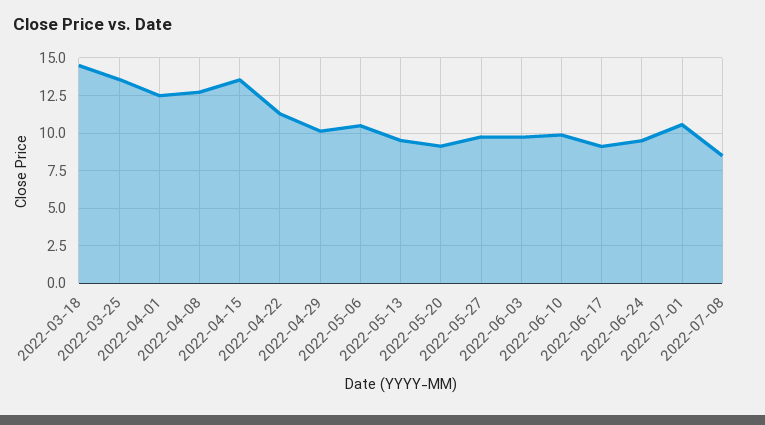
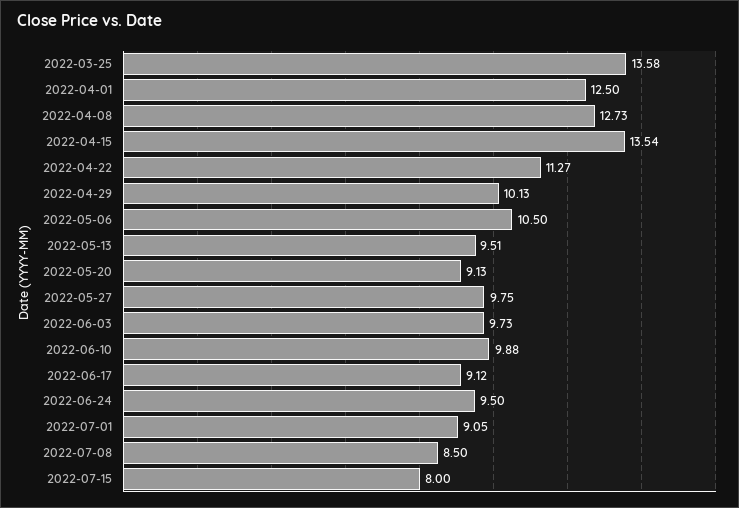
2022-03-18: 14.5 -> none
2022-07-01: 10.5 -> 9.05
2022-07-15: none -> 8

